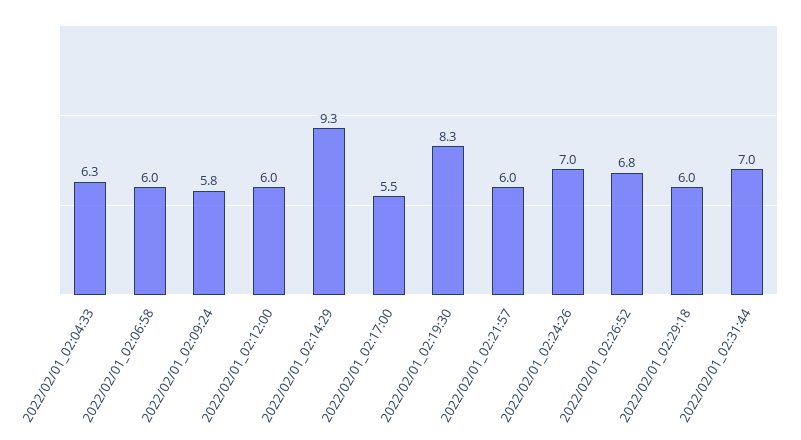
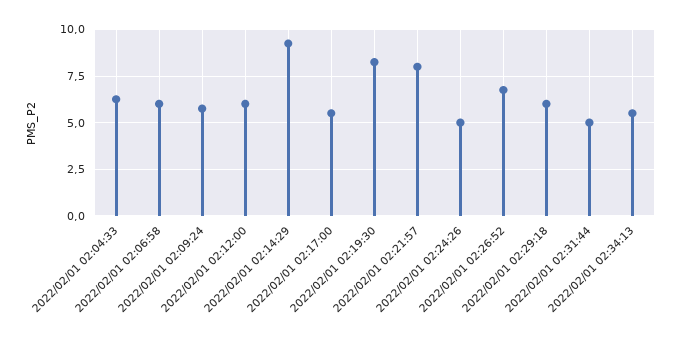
2022/02/01_02:21:57: 6 -> 8
2022/02/01_02:24:26: 7 -> 5
2022/02/01_02:31:44: 7 -> 5
2022/02/01 02:34:13: none -> 5.5

